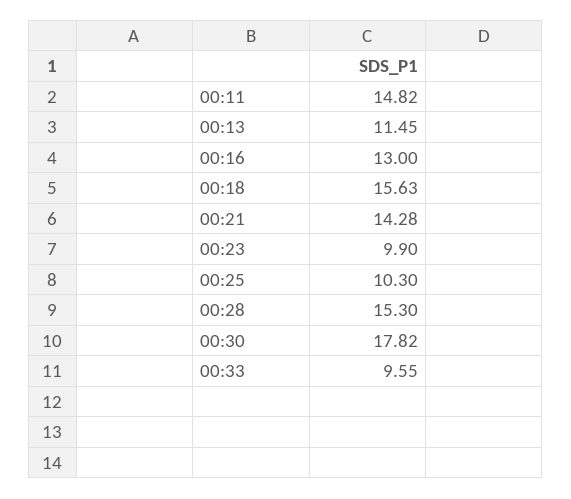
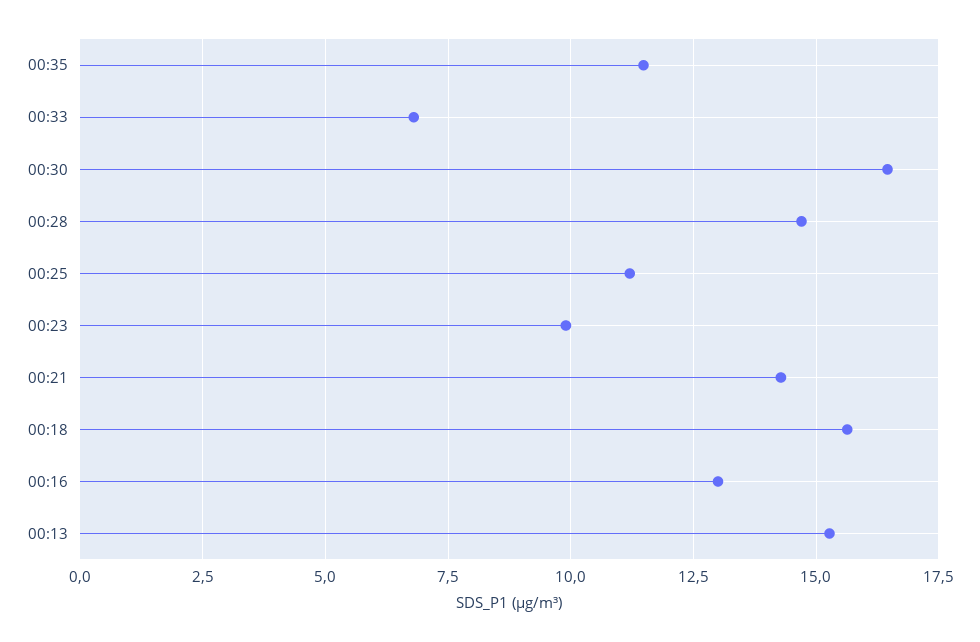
00:11: 14.82 -> none
00:13: 11.45 -> 15.25
00:25: 10.3 -> 11.25
00:28: 15.3 -> 14.75
00:30: 17.82 -> 16.5
00:33: 9.55 -> 6.75
00:35: none -> 11.5

